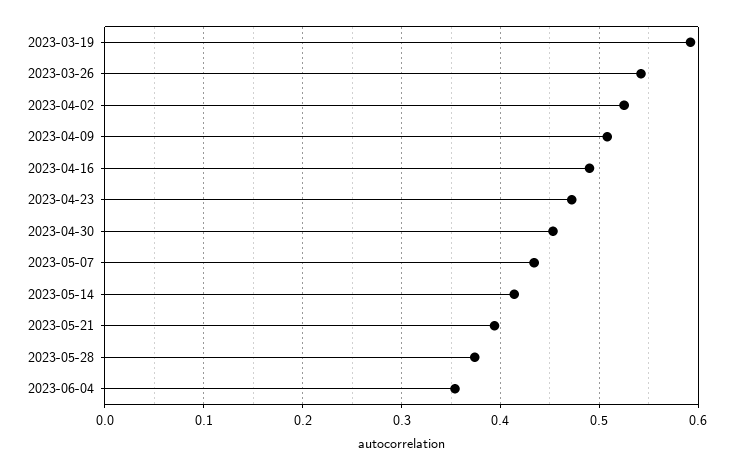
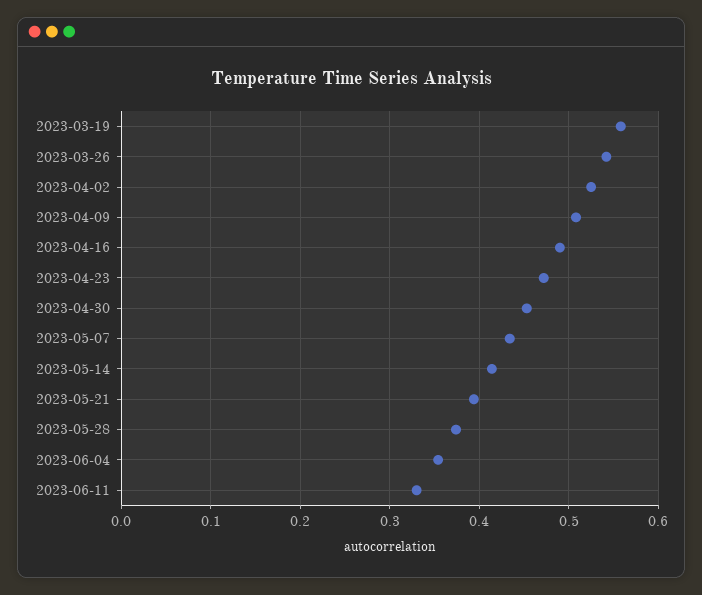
2023-03-19: 0.59 -> 0.56
2023-06-11: none -> 0.33

